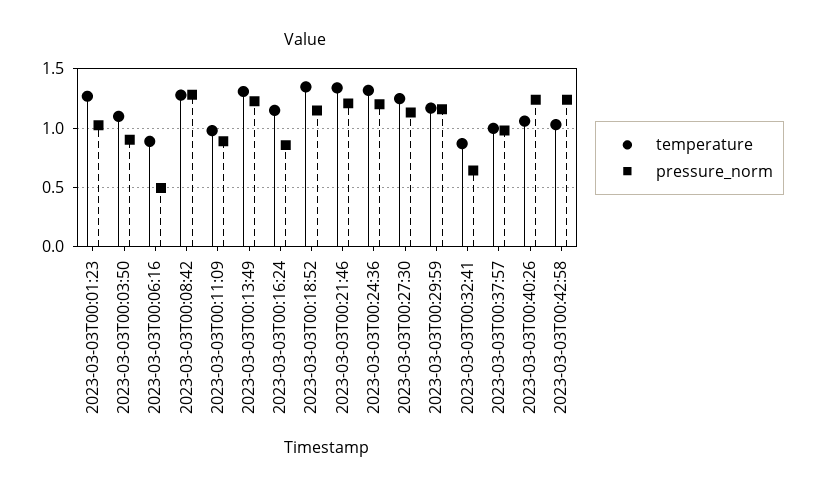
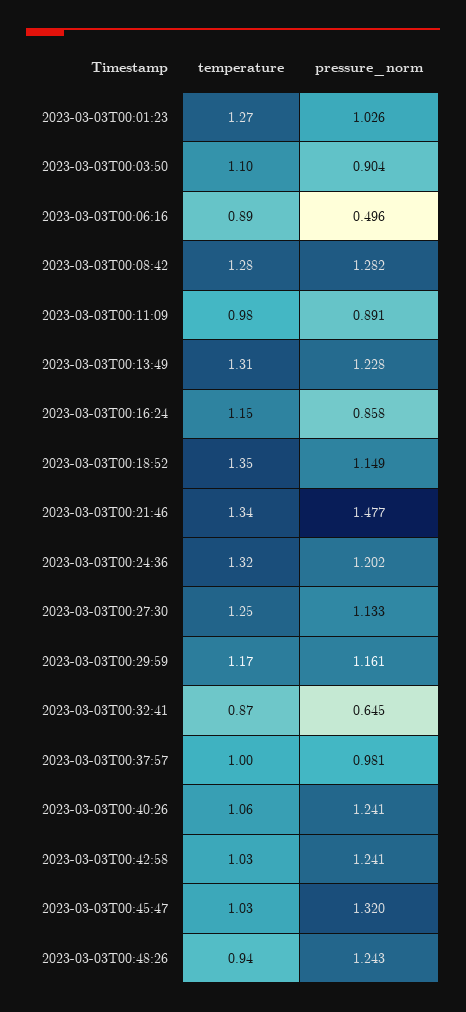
pressure_norm, 2023-03-03T00:21:46: 1.2 -> 1.477
temperature, 2023-03-03T00:45:47: none -> 1.03
pressure_norm, 2023-03-03T00:45:47: none -> 1.32
temperature, 2023-03-03T00:48:26: none -> 0.94
pressure_norm, 2023-03-03T00:48:26: none -> 1.243

